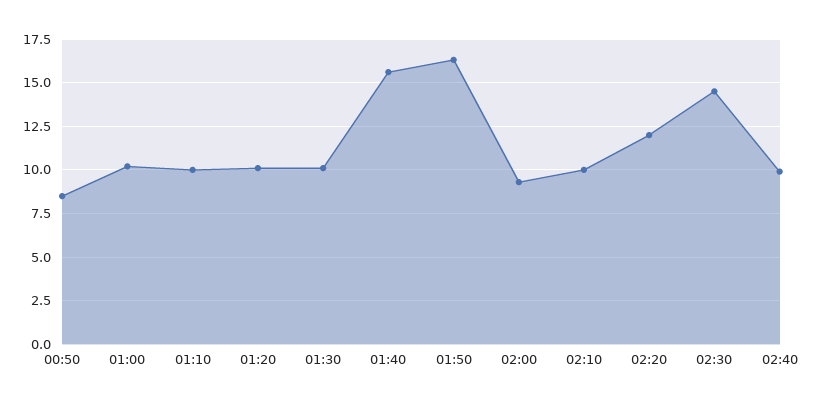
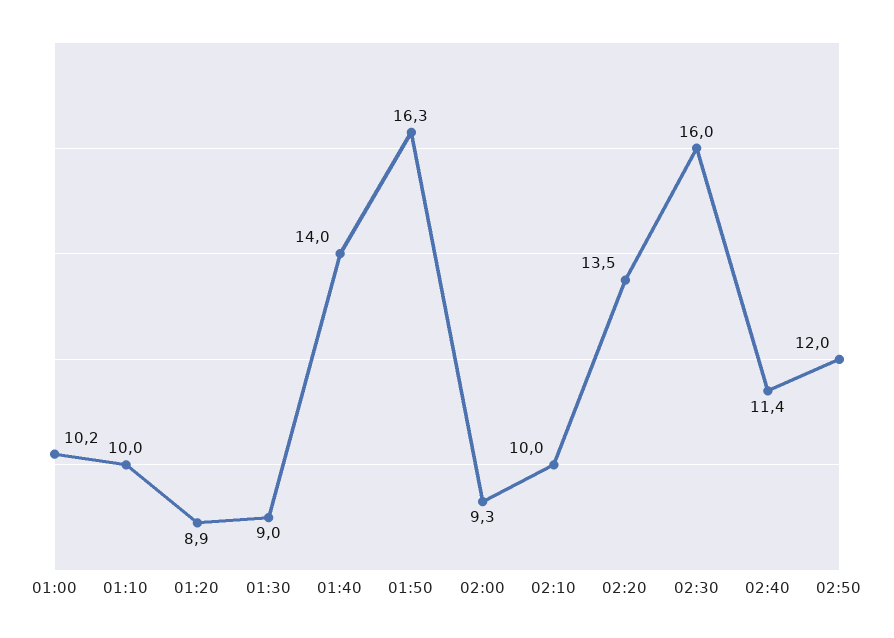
00:50: 8.5 -> none
01:20: 10 -> 8.9
01:30: 10 -> 9
01:40: 15.5 -> 14
02:20: 12 -> 13.5
02:30: 14.5 -> 16
02:40: 10 -> 11.4
02:50: none -> 12

